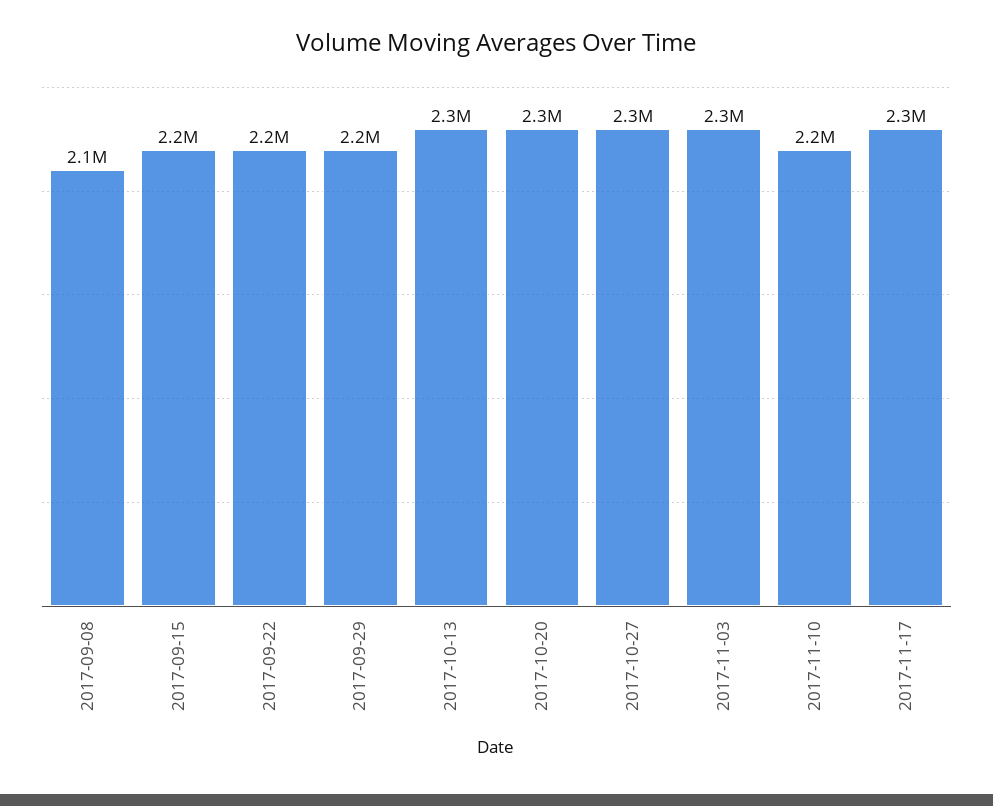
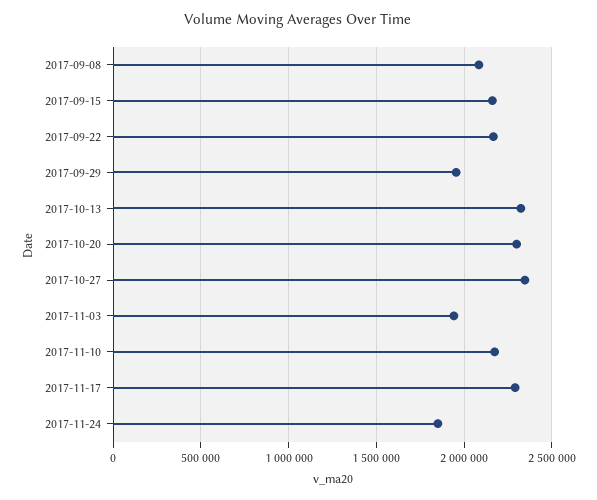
2017-09-29: 2200000 -> 1950000
2017-11-03: 2300000 -> 1950000
2017-11-24: none -> 1850000

